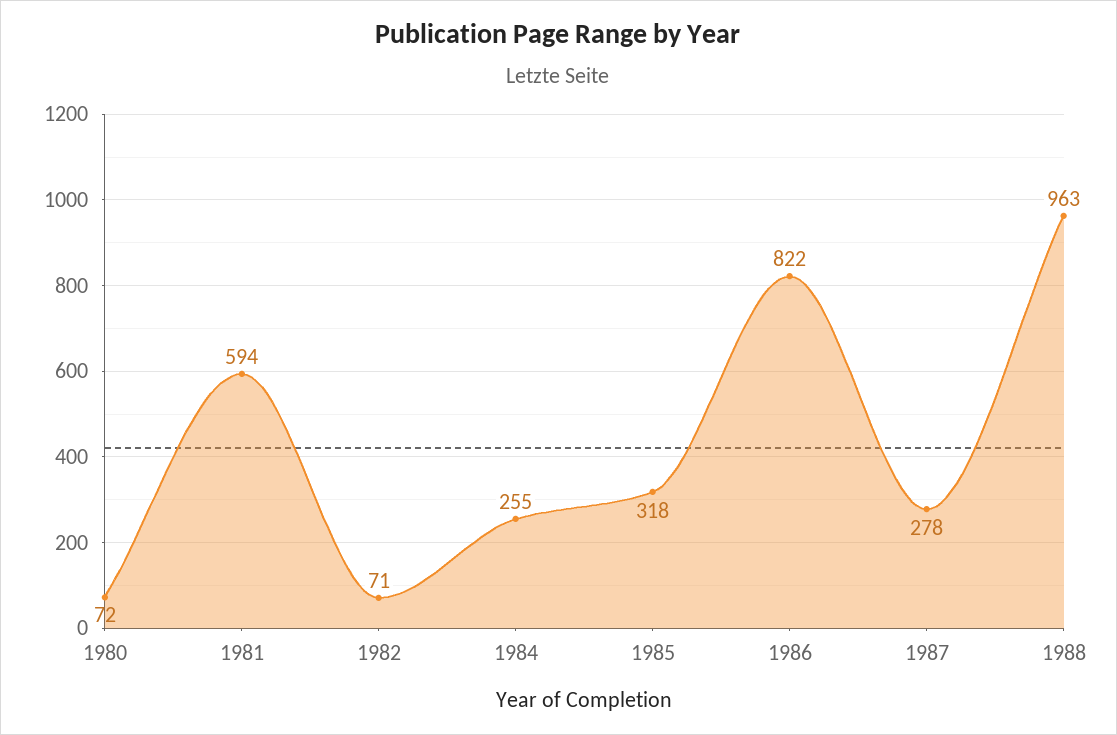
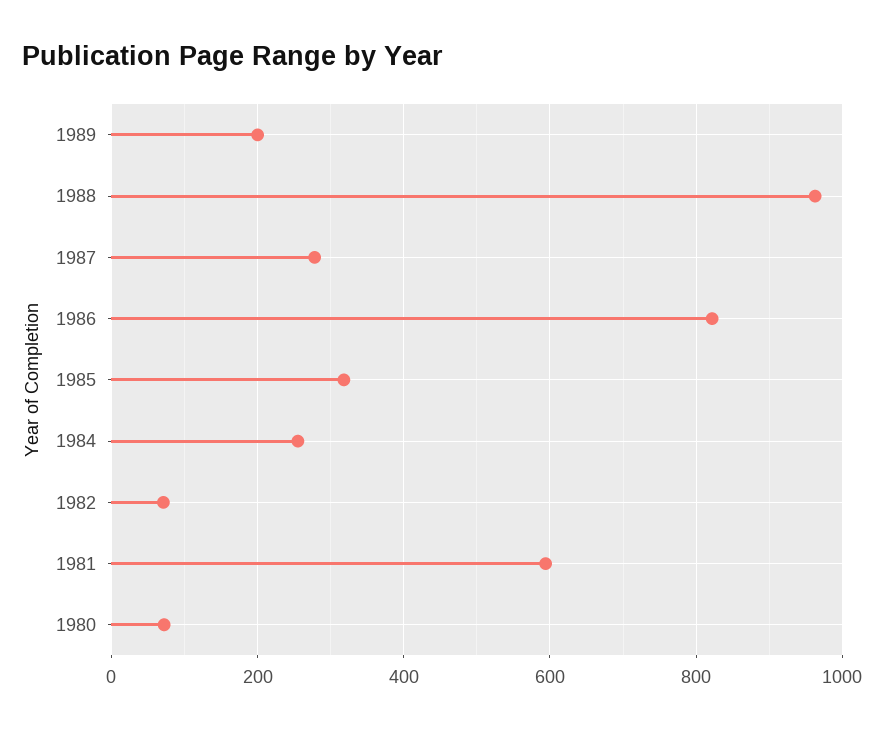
1989: none -> 200

